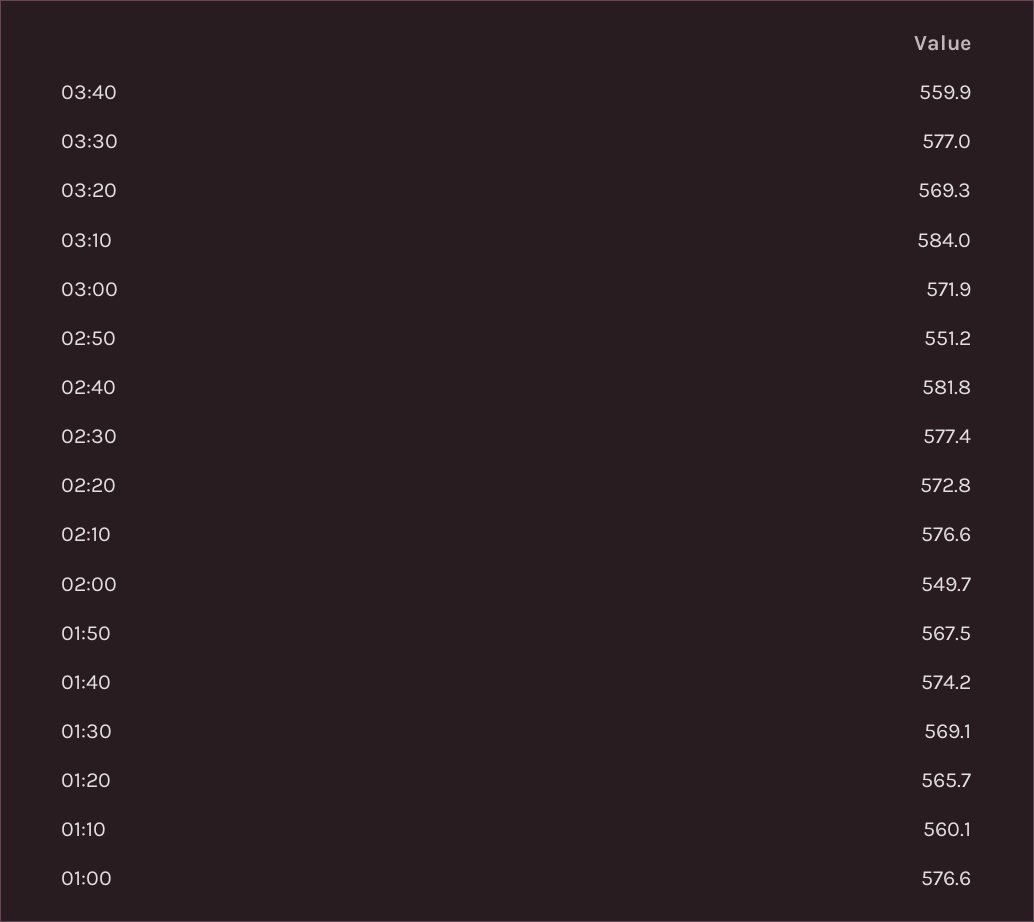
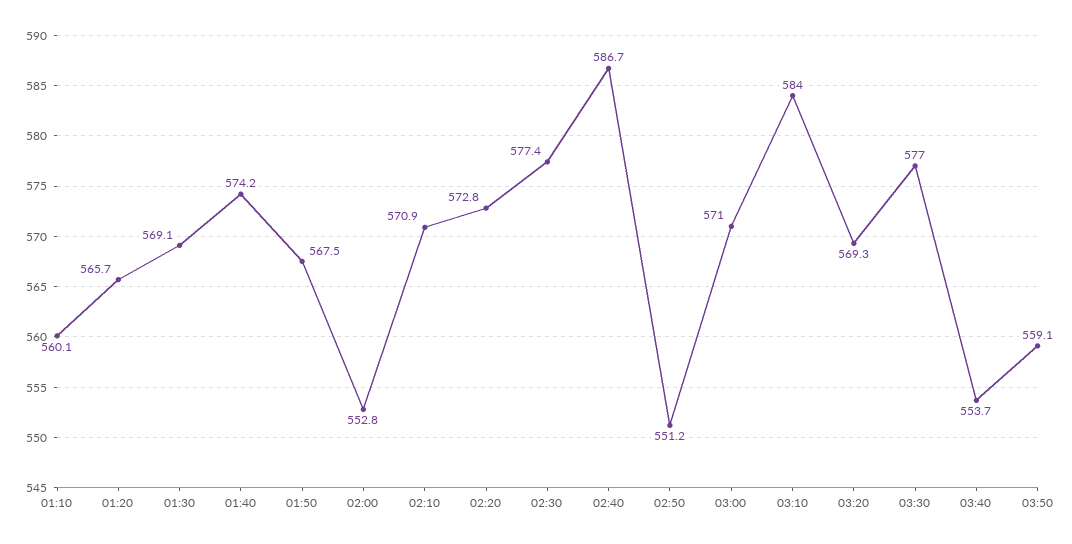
03:40: 559.9 -> 553.7
03:00: 571.9 -> 571
02:40: 581.8 -> 586.7
02:10: 576.6 -> 570.9
02:00: 549.7 -> 552.8
01:00: 576.6 -> none
03:50: none -> 559.1

